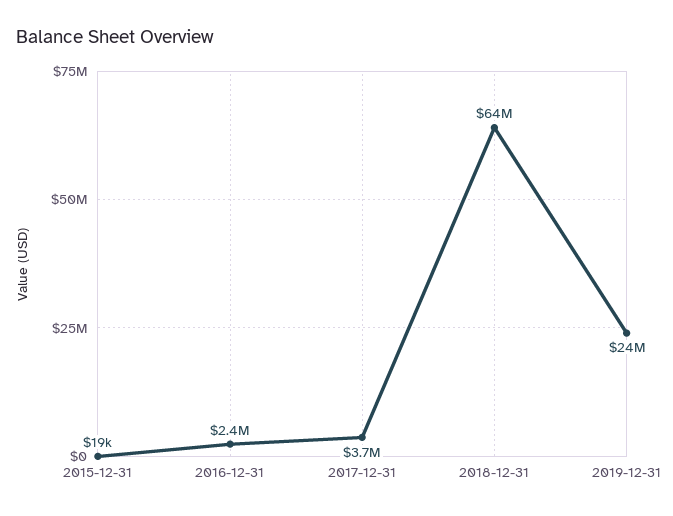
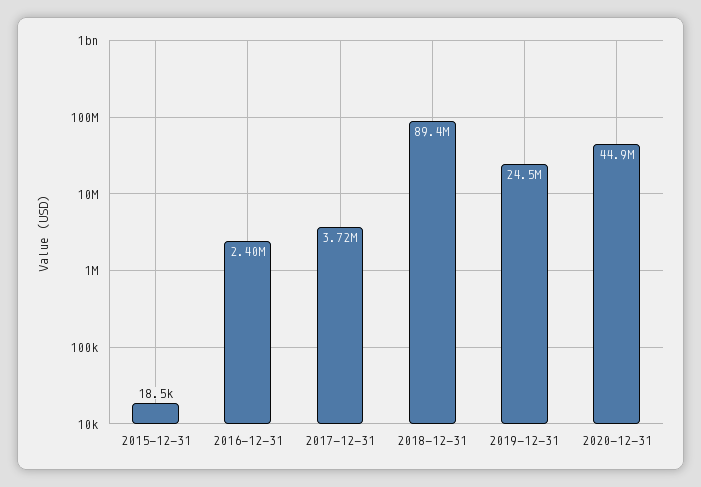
2018-12-31: 64000000 -> 89400000
2020-12-31: none -> 44900000

